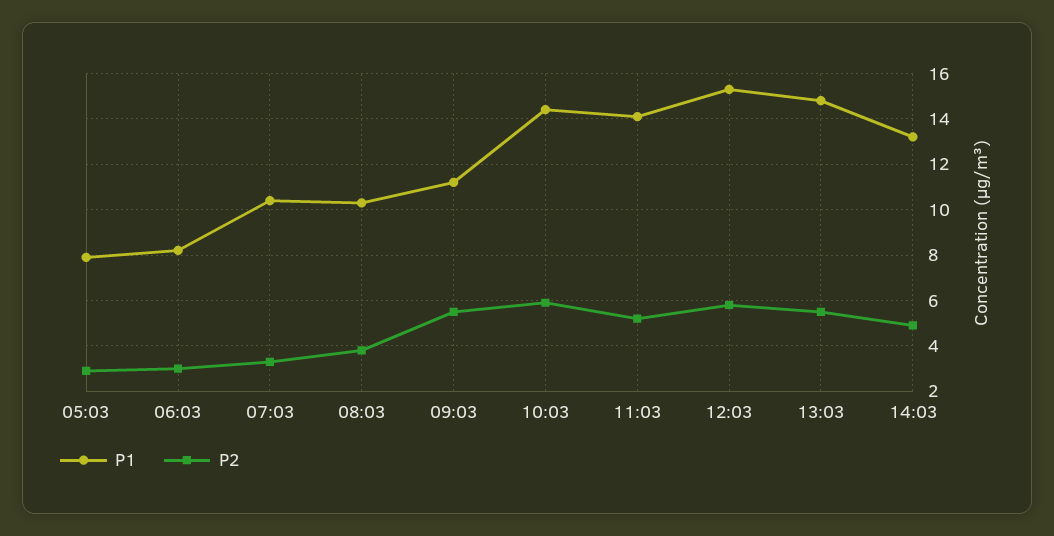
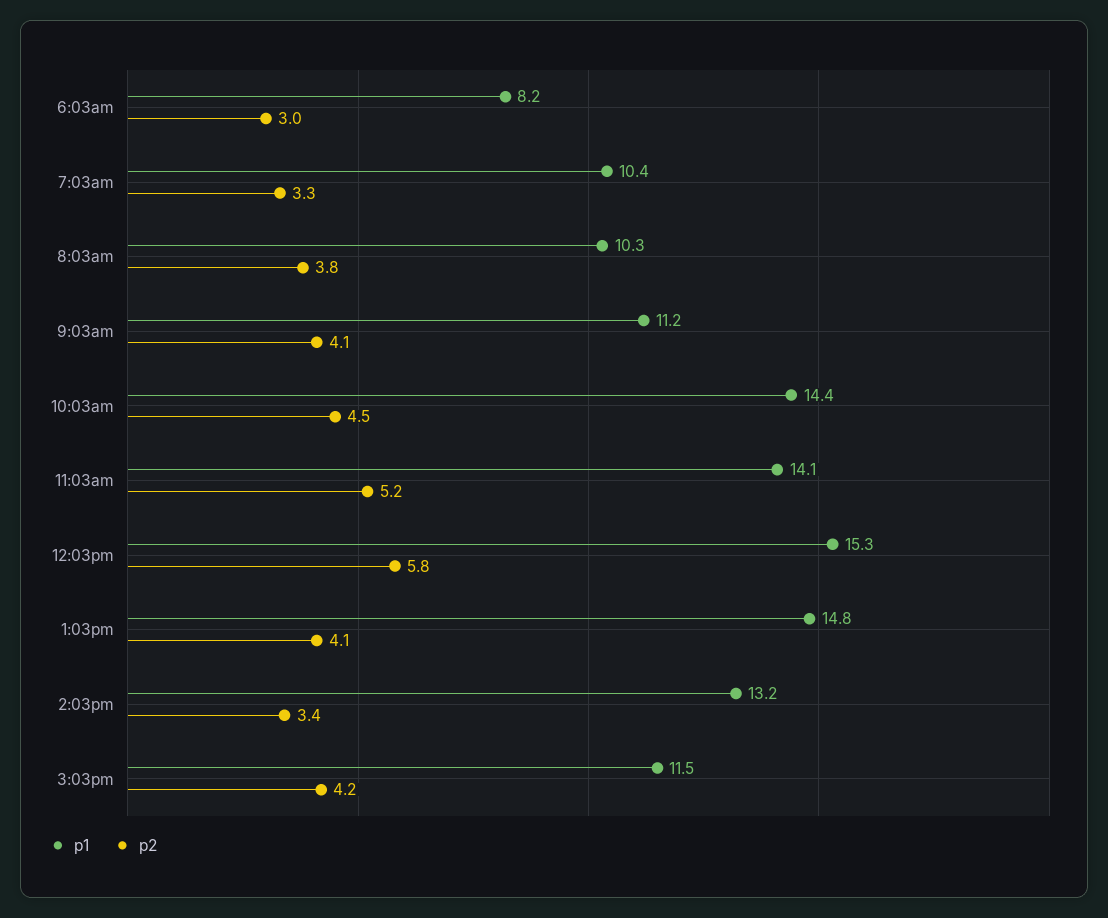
P1, 05:03: 8 -> none
P2, 05:03: 3 -> none
P2, 09:03: 5.5 -> 4.1
P2, 10:03: 6 -> 4.5
P2, 13:03: 5.5 -> 4.1
P2, 14:03: 5 -> 3.4
P1, 3:03pm: none -> 11.5
P2, 3:03pm: none -> 4.2

